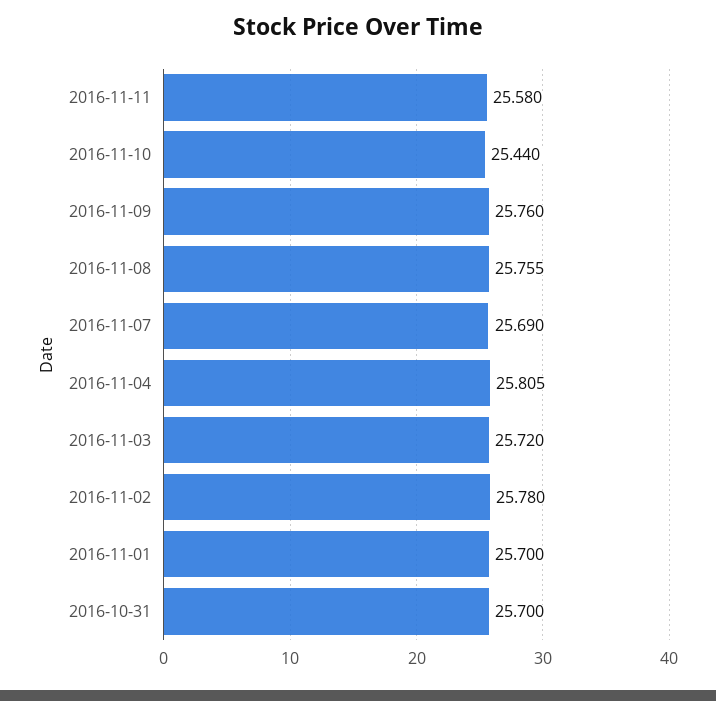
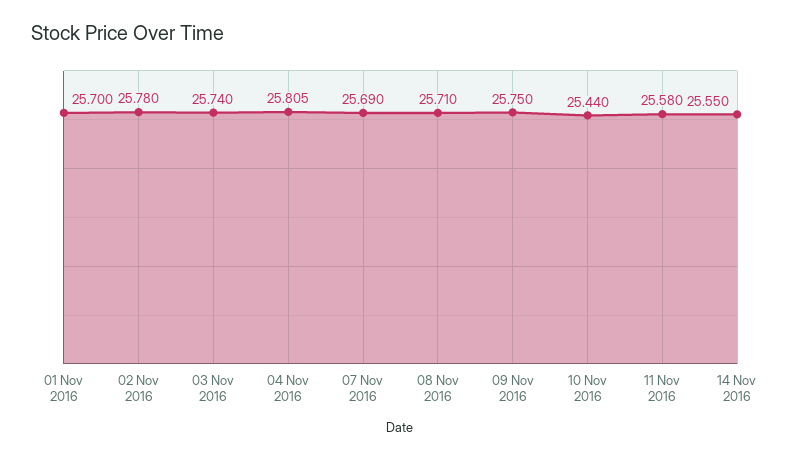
2016-11-09: 25.76 -> 25.75
2016-11-08: 25.755 -> 25.71
2016-11-03: 25.72 -> 25.74
2016-10-31: 25.7 -> none
14 Nov 2016: none -> 25.55

